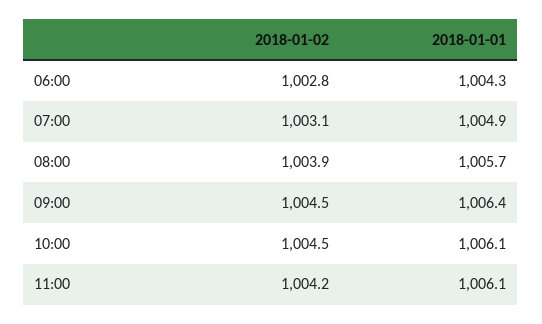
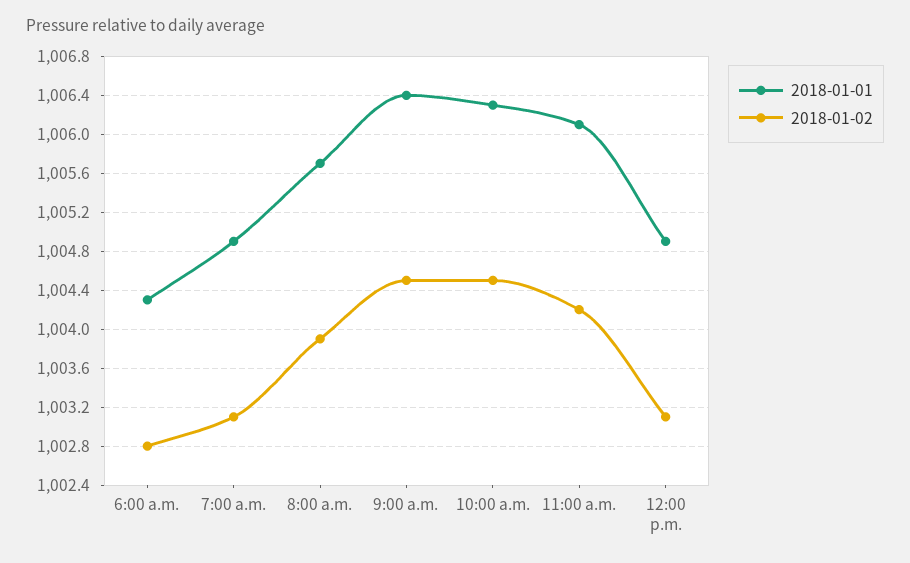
2018-01-01, 10:00: 1006.1 -> 1006.3
2018-01-01, 12:00 p.m.: none -> 1004.9
2018-01-02, 12:00 p.m.: none -> 1003.1

